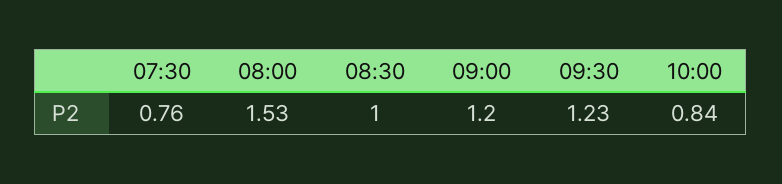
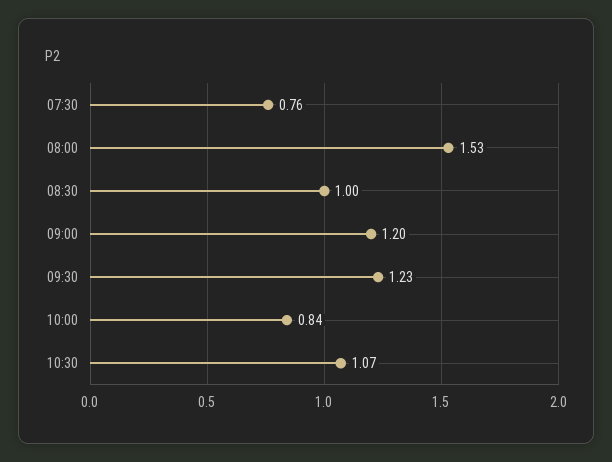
10:30: none -> 1.07

